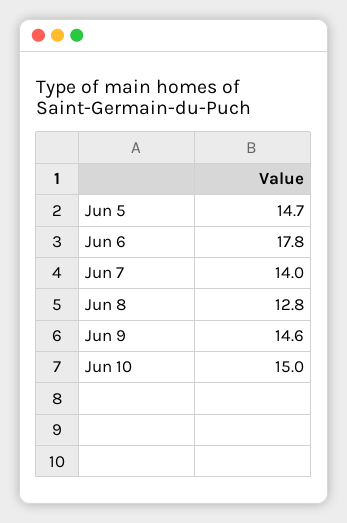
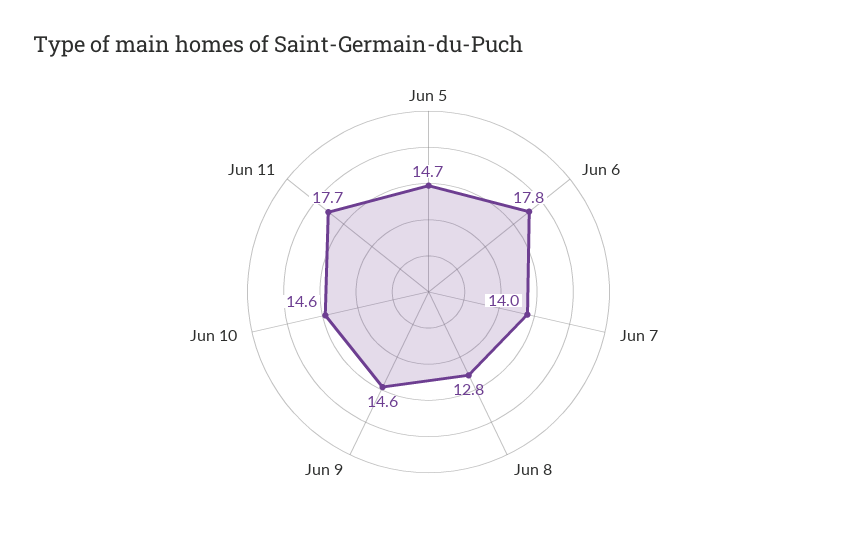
Jun 10: 15 -> 14.6
Jun 11: none -> 17.7

